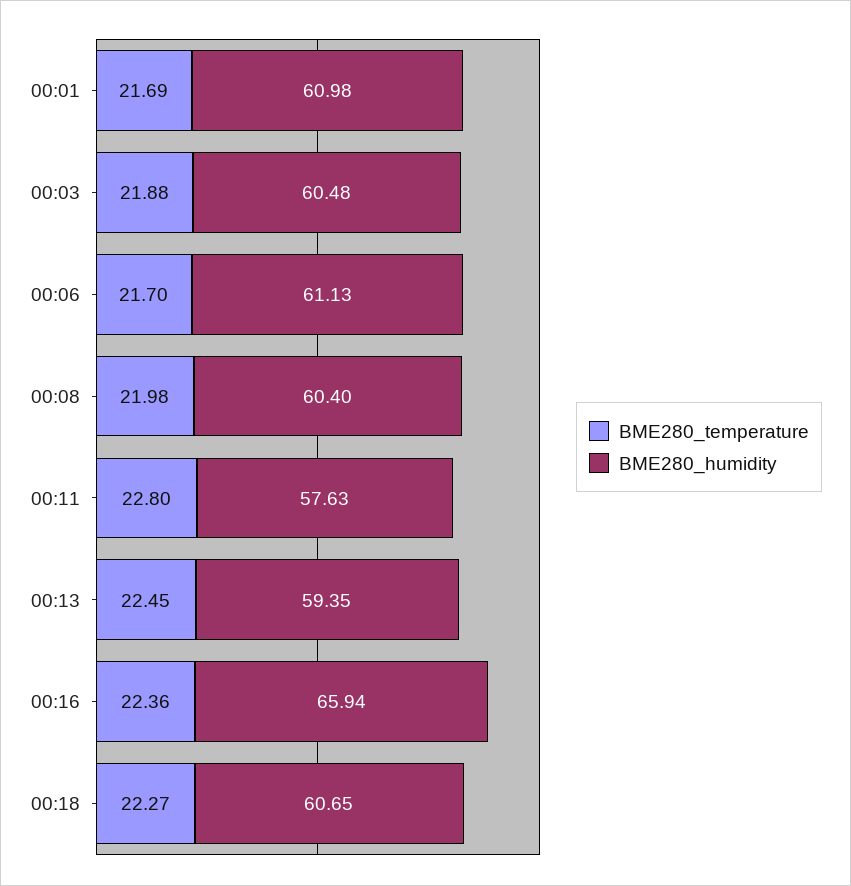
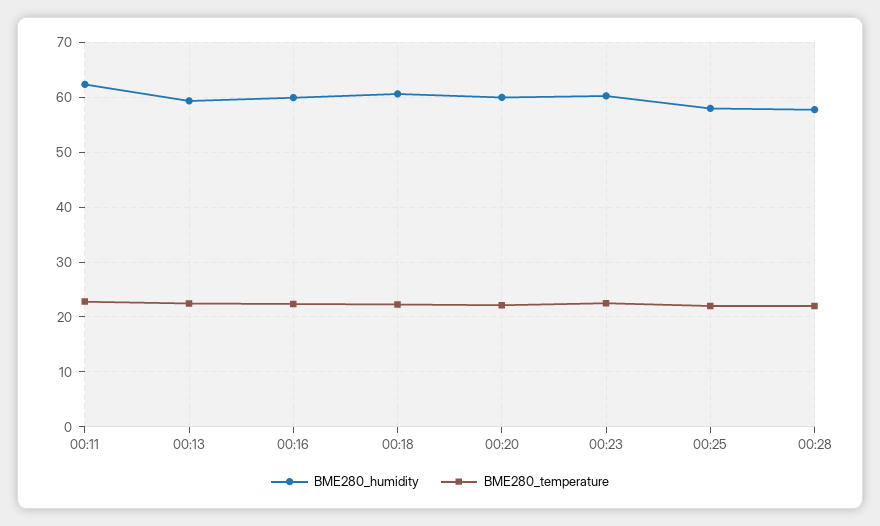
BME280_temperature, 00:01: 21.69 -> none
BME280_humidity, 00:01: 60.98 -> none
BME280_temperature, 00:03: 21.88 -> none
BME280_humidity, 00:03: 60.48 -> none
BME280_temperature, 00:06: 21.7 -> none
BME280_humidity, 00:06: 61.13 -> none
BME280_temperature, 00:08: 21.98 -> none
BME280_humidity, 00:08: 60.4 -> none
BME280_humidity, 00:11: 57.63 -> 62
BME280_humidity, 00:16: 65.94 -> 60
BME280_humidity, 00:20: none -> 60
BME280_temperature, 00:20: none -> 22
BME280_humidity, 00:23: none -> 60
BME280_temperature, 00:23: none -> 22
BME280_humidity, 00:25: none -> 58
BME280_temperature, 00:25: none -> 22
BME280_humidity, 00:28: none -> 58
BME280_temperature, 00:28: none -> 22

